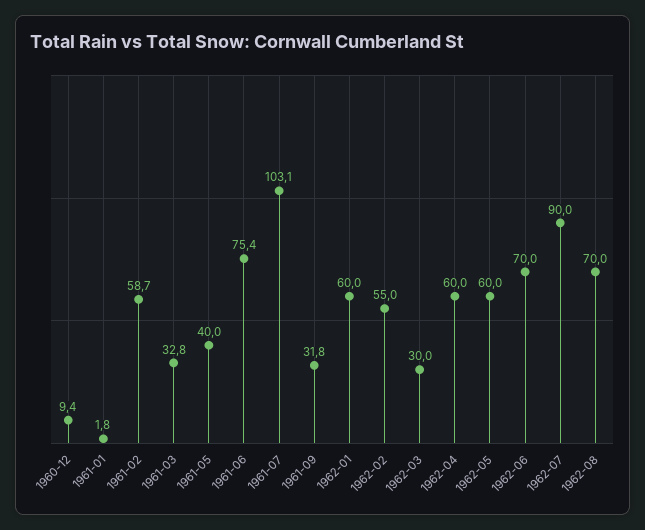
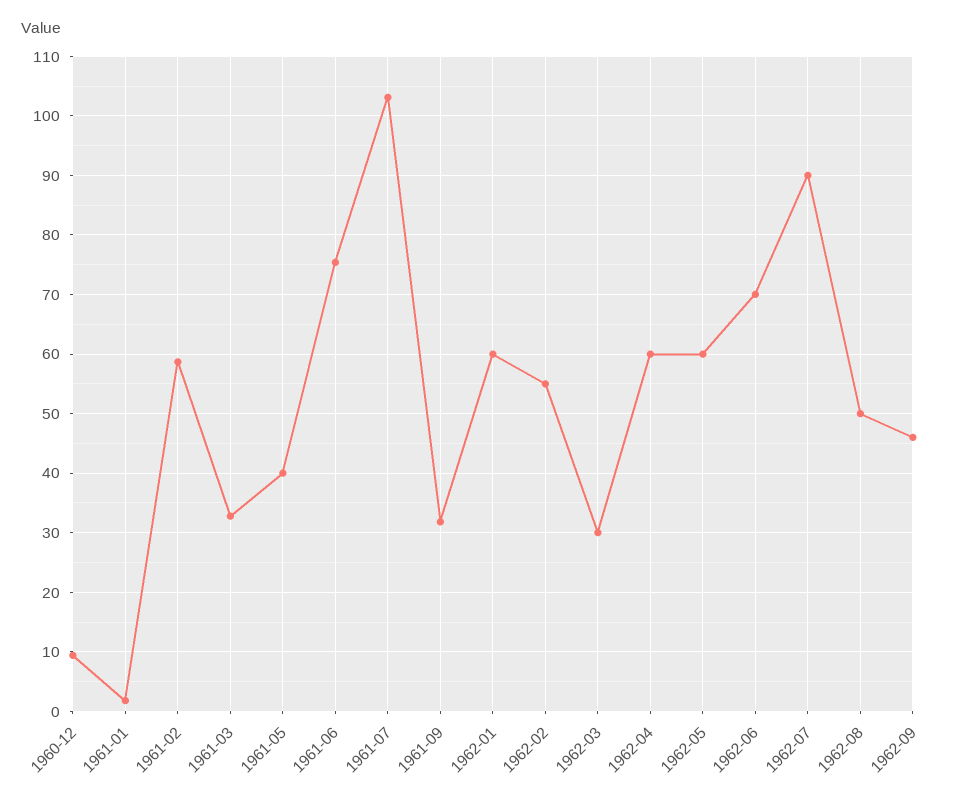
1962-08: 70 -> 50
1962-09: none -> 46

